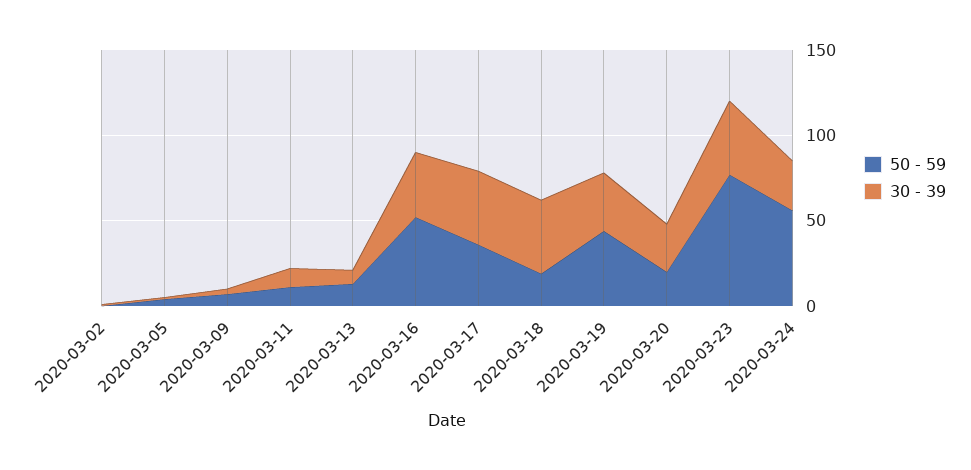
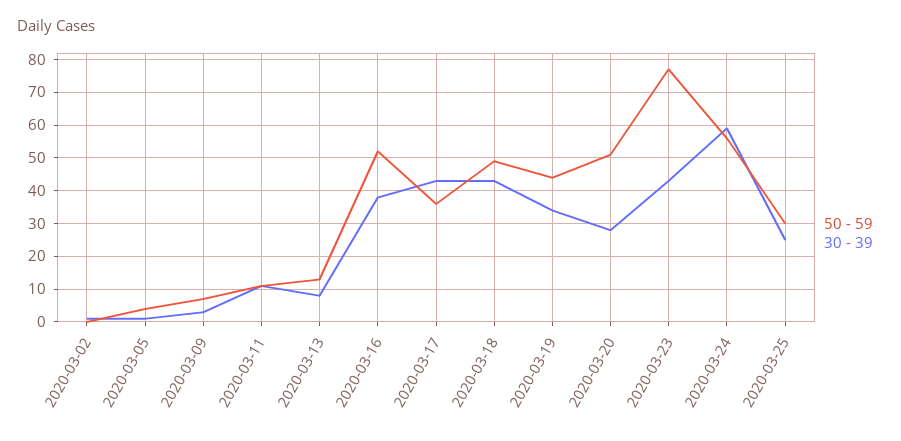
50 - 59, 2020-03-18: 20 -> 50
50 - 59, 2020-03-20: 20 -> 50
30 - 39, 2020-03-24: 30 -> 60
50 - 59, 2020-03-25: none -> 30
30 - 39, 2020-03-25: none -> 25

